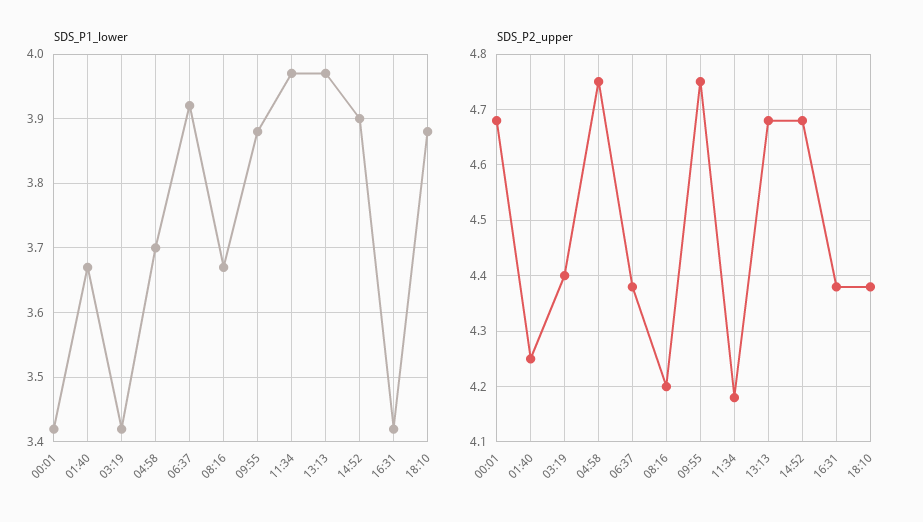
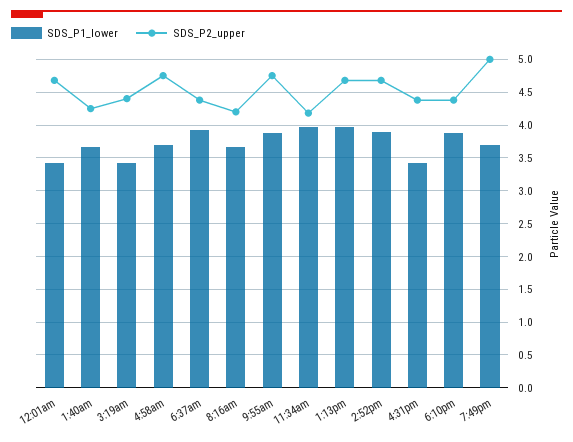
SDS_P1_lower, 7:49pm: none -> 3.7
SDS_P2_upper, 7:49pm: none -> 5

